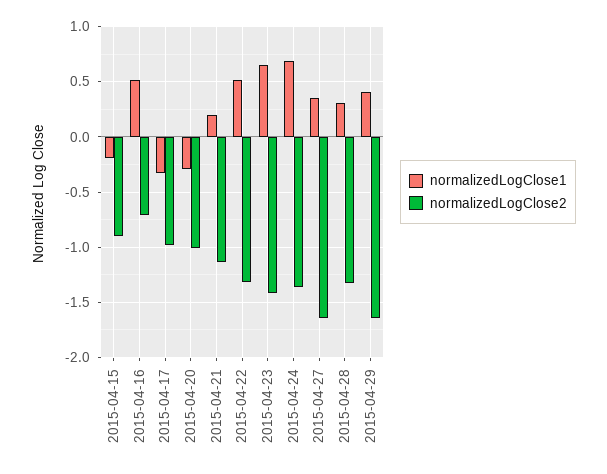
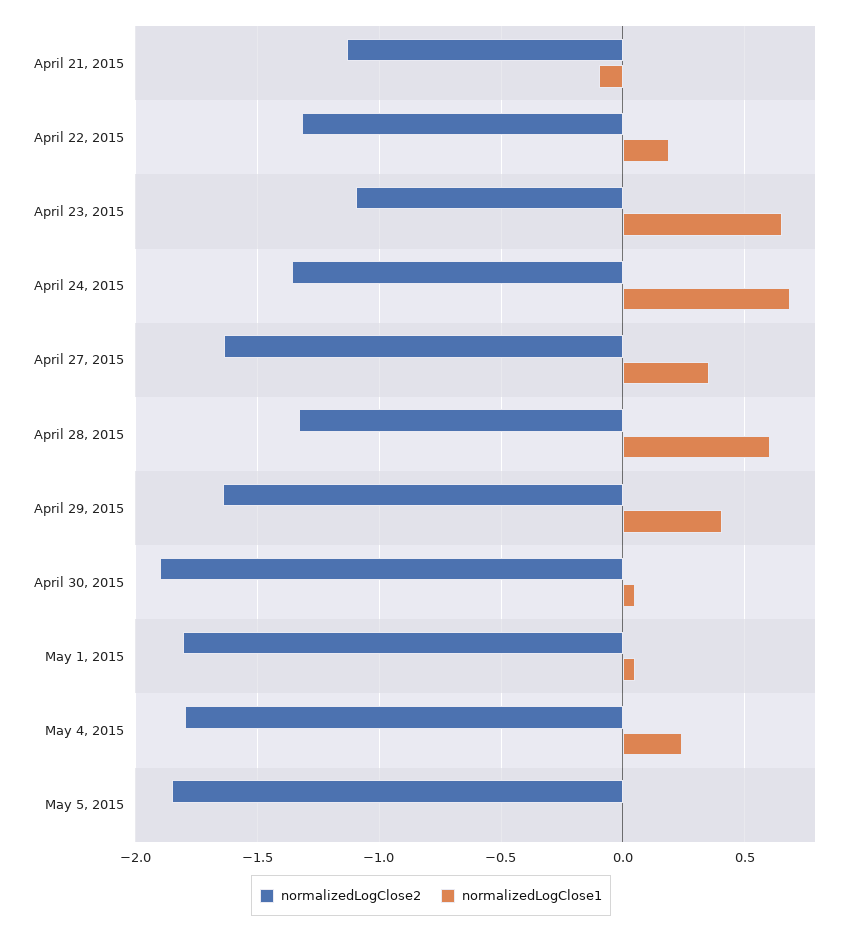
normalizedLogClose1, 2015-04-15: -0.2 -> none
normalizedLogClose2, 2015-04-15: -0.9 -> none
normalizedLogClose1, 2015-04-16: 0.5 -> none
normalizedLogClose2, 2015-04-16: -0.7 -> none
normalizedLogClose1, 2015-04-17: -0.3 -> none
normalizedLogClose2, 2015-04-17: -1 -> none
normalizedLogClose1, 2015-04-20: -0.3 -> none
normalizedLogClose2, 2015-04-20: -1 -> none
normalizedLogClose1, 2015-04-21: 0.2 -> -0.1
normalizedLogClose1, 2015-04-22: 0.5 -> 0.2
normalizedLogClose2, 2015-04-23: -1.4 -> -1.1
normalizedLogClose1, 2015-04-28: 0.3 -> 0.6
normalizedLogClose2, April 30, 2015: none -> -1.9
normalizedLogClose1, April 30, 2015: none -> 0.05
normalizedLogClose2, May 1, 2015: none -> -1.8
normalizedLogClose1, May 1, 2015: none -> 0.05
normalizedLogClose2, May 4, 2015: none -> -1.8
normalizedLogClose1, May 4, 2015: none -> 0.25
normalizedLogClose2, May 5, 2015: none -> -1.85
normalizedLogClose1, May 5, 2015: none -> 0

